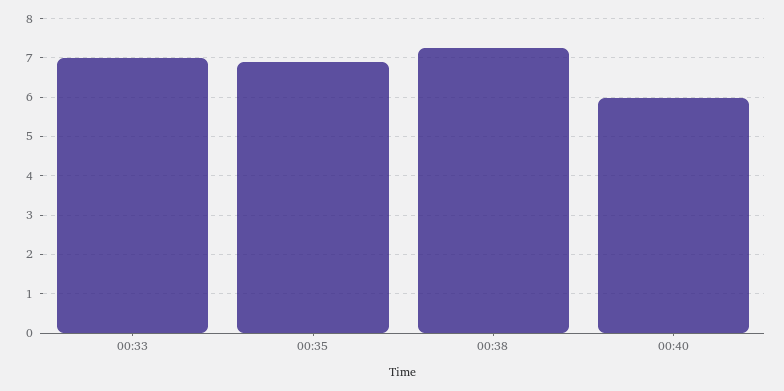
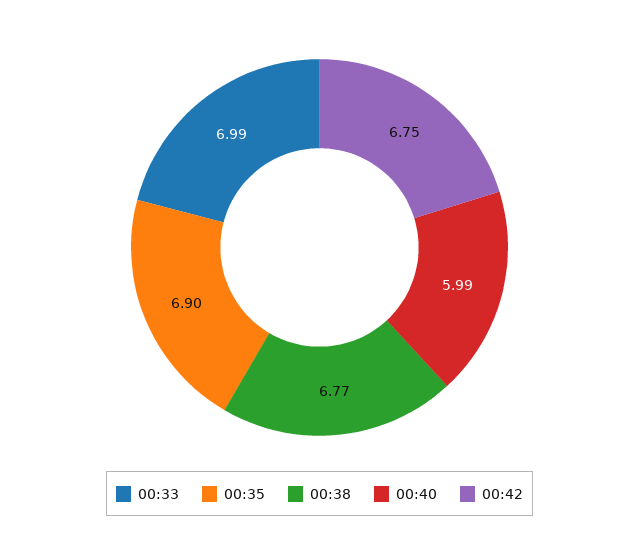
00:38: 7.2 -> 6.77
00:42: none -> 6.75

